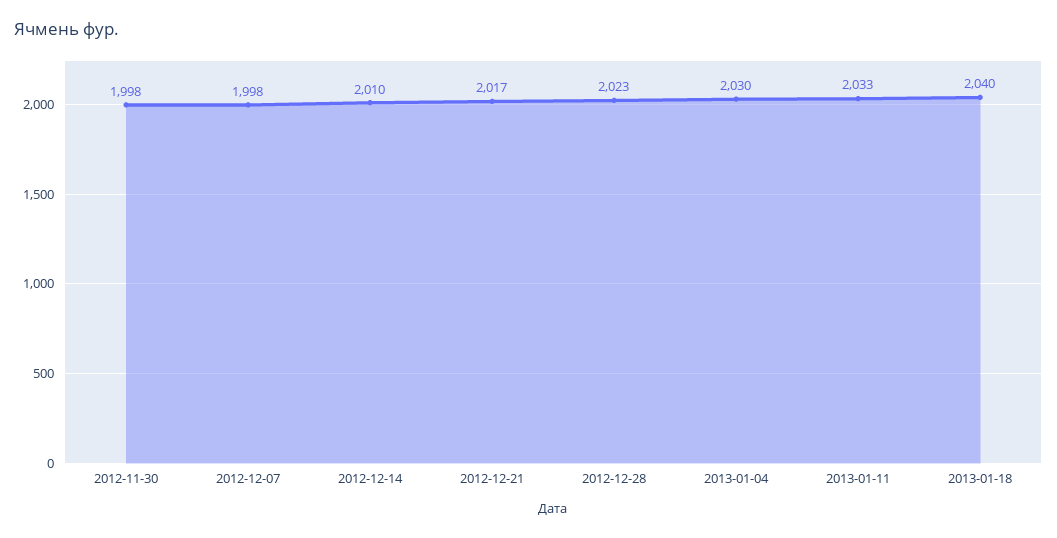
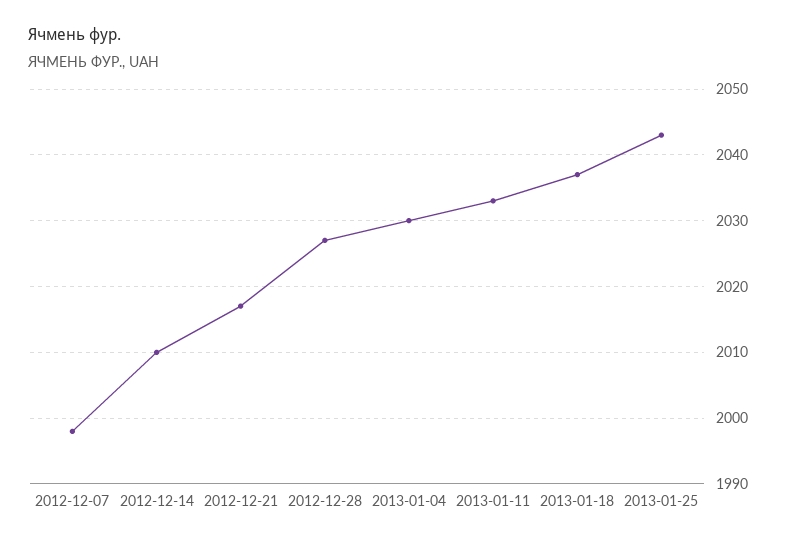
2012-11-30: 1998 -> none
2012-12-28: 2023 -> 2027
2013-01-18: 2040 -> 2037
2013-01-25: none -> 2043

